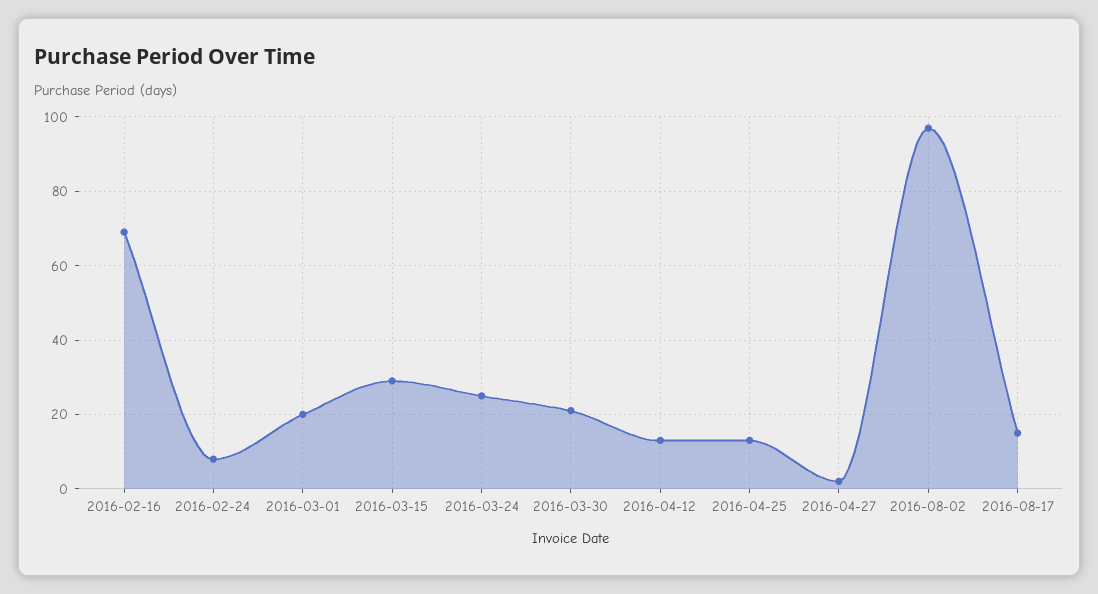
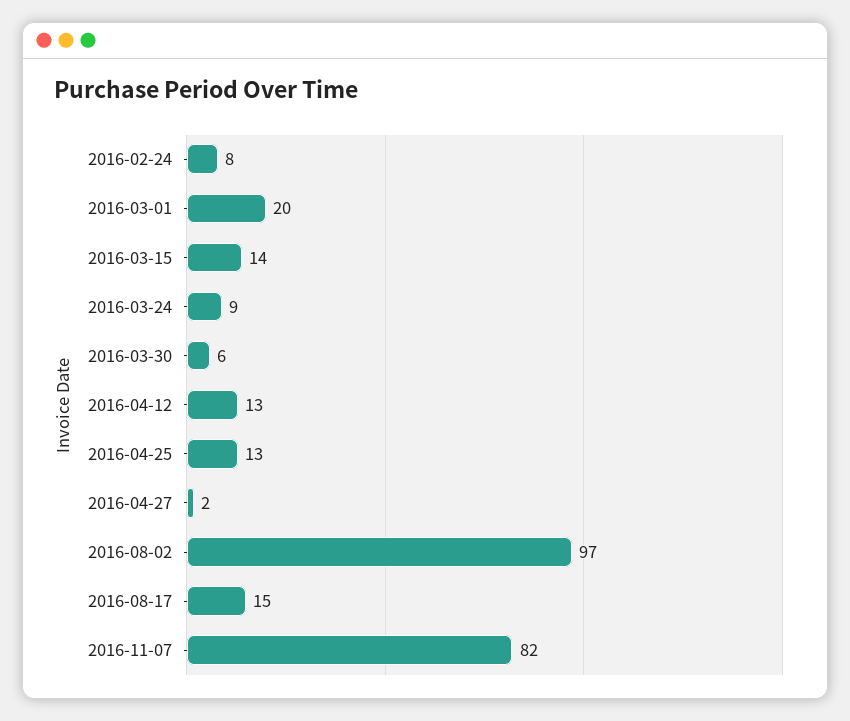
2016-02-16: 70 -> none
2016-03-15: 30 -> 14
2016-03-24: 25 -> 9
2016-03-30: 20 -> 6
2016-11-07: none -> 82

